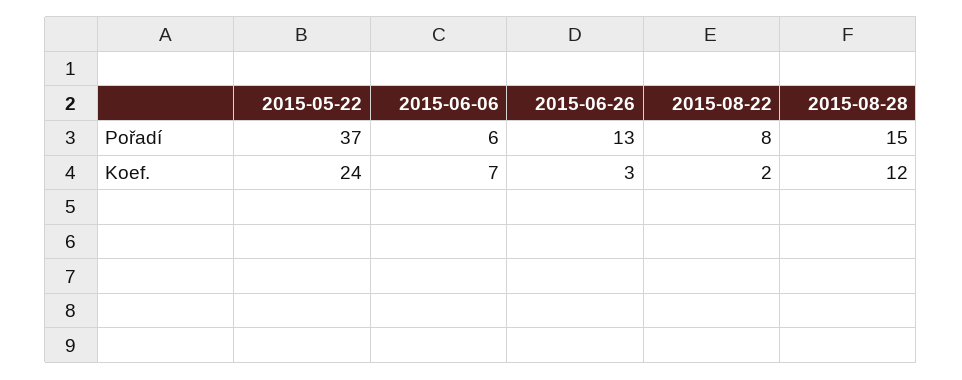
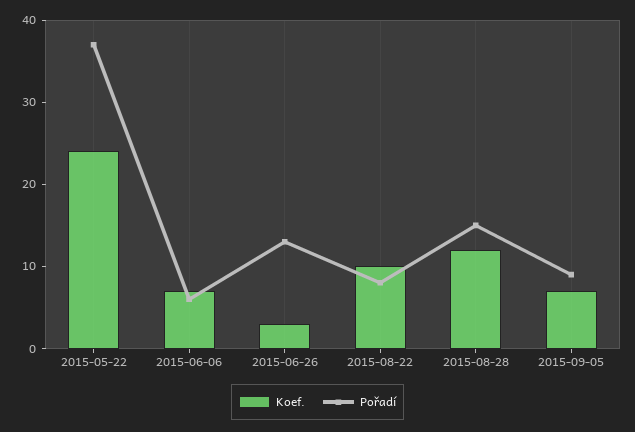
Koef., 2015-08-22: 2 -> 10
Koef., 2015-09-05: none -> 7
Pořadí, 2015-09-05: none -> 9

